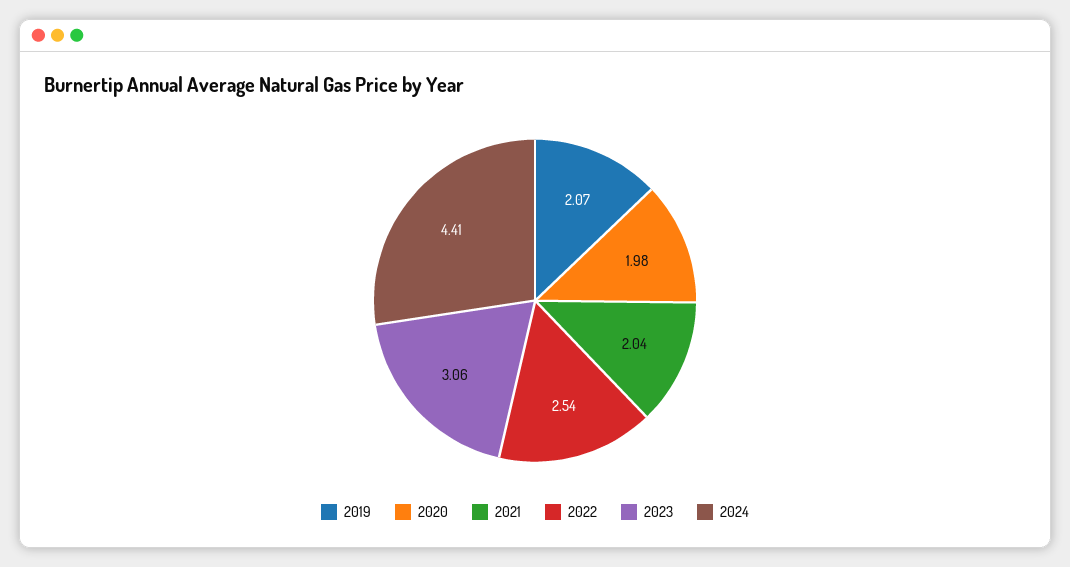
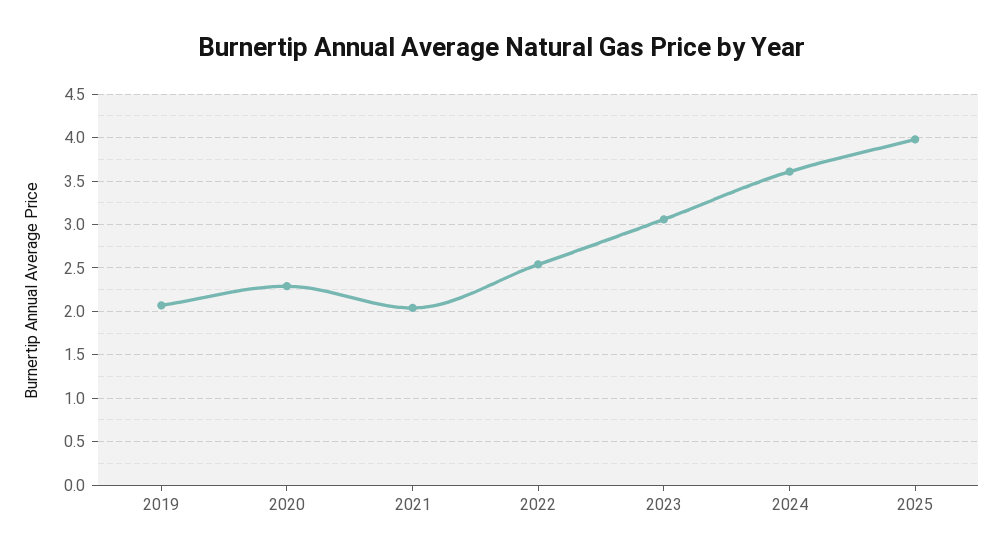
2020: 1.98 -> 2.3
2024: 4.41 -> 3.6
2025: none -> 4

